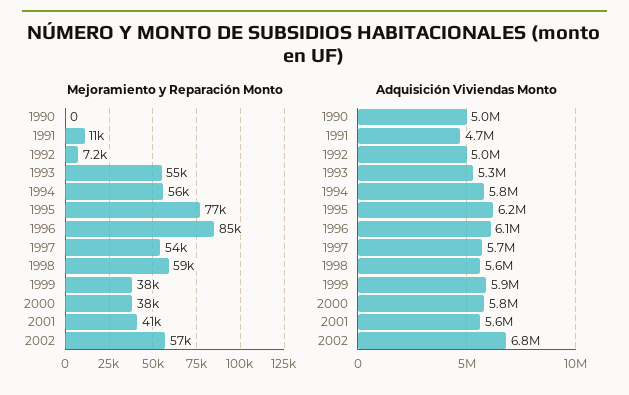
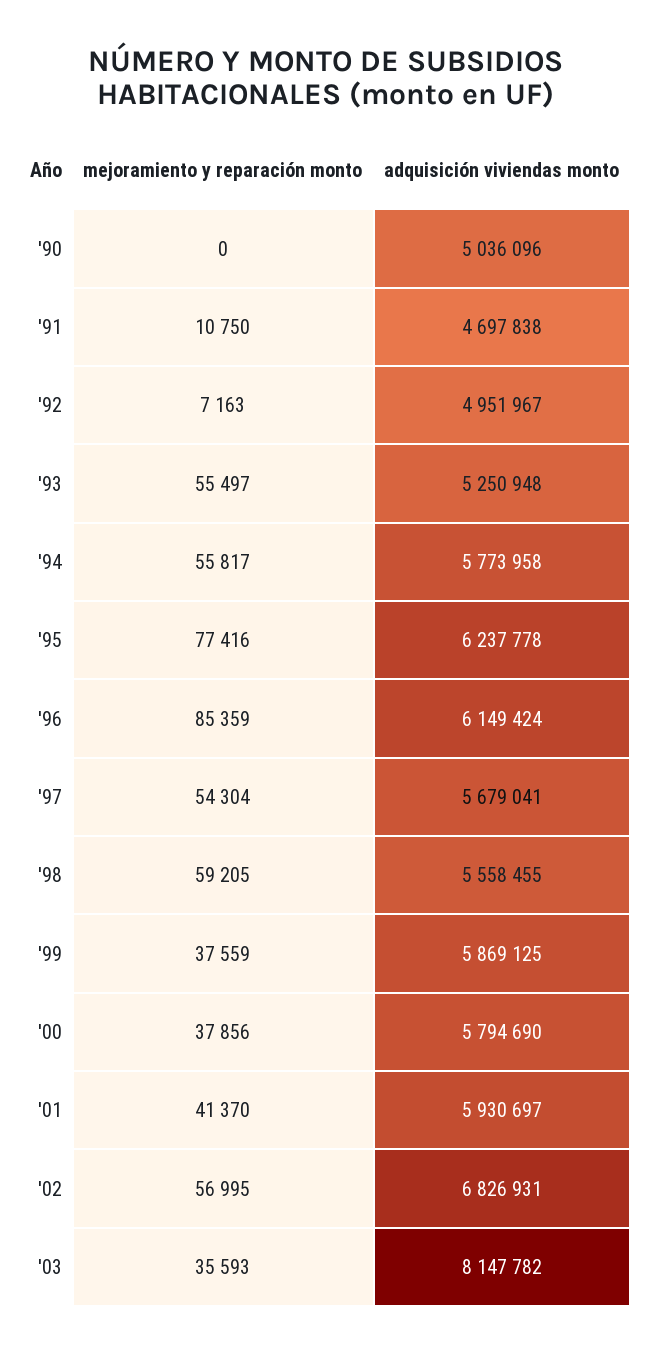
Adquisición Viviendas Monto, 2001: 5600000 -> 5930697
Mejoramiento y Reparación Monto, '03: none -> 35593
Adquisición Viviendas Monto, '03: none -> 8147782

